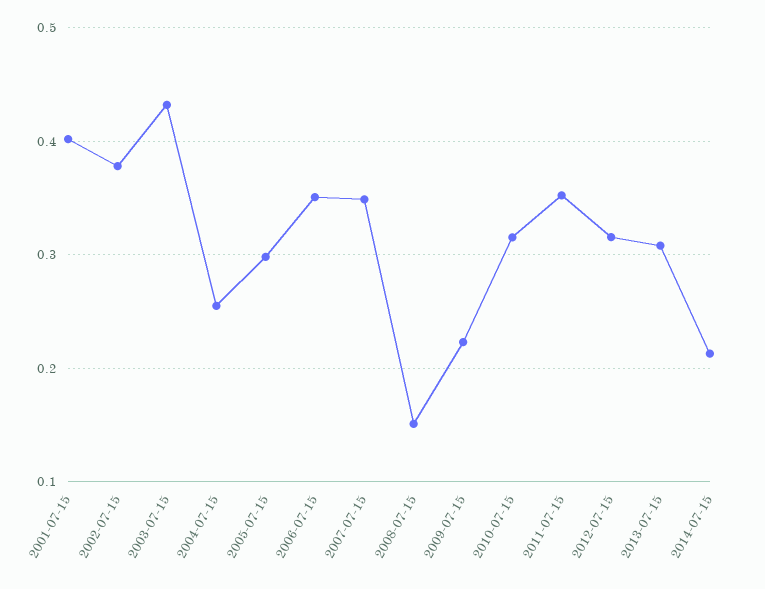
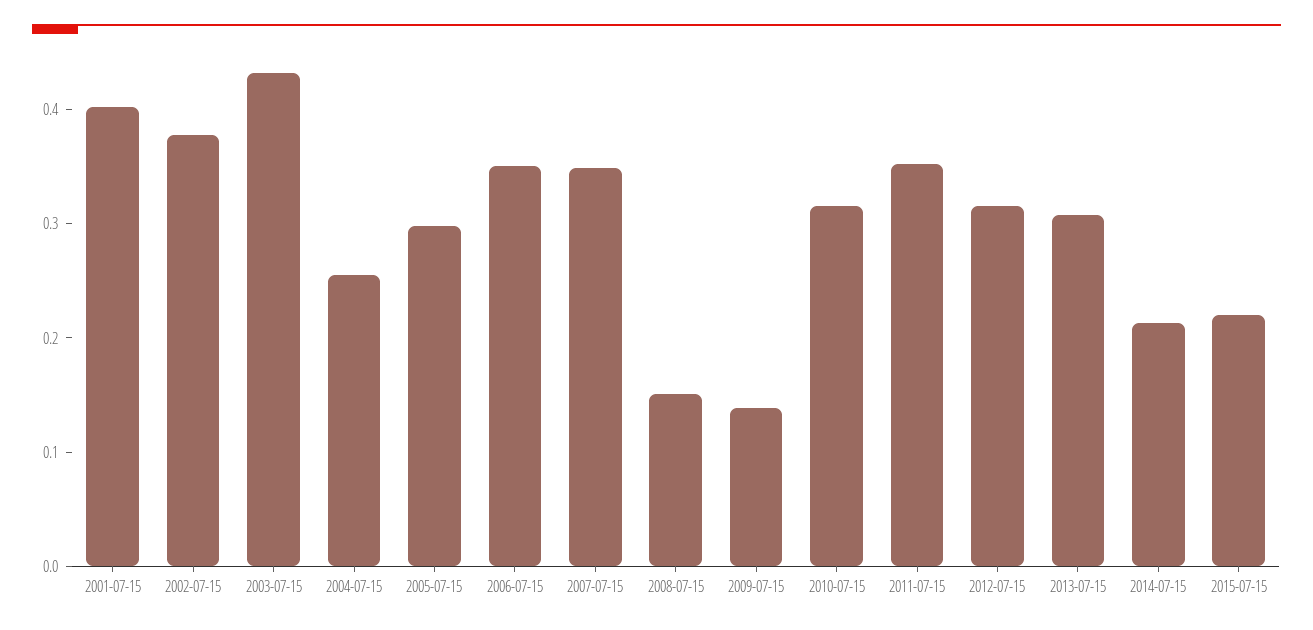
2009-07-15: 0.22 -> 0.14
2015-07-15: none -> 0.22

